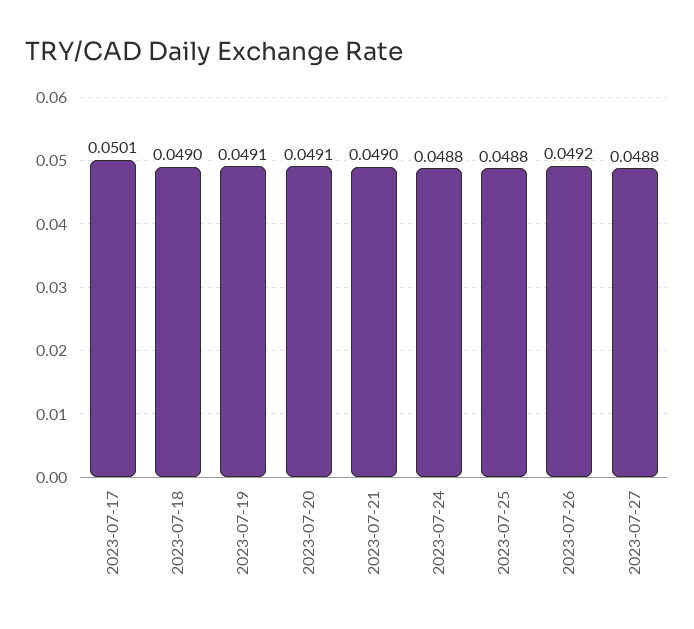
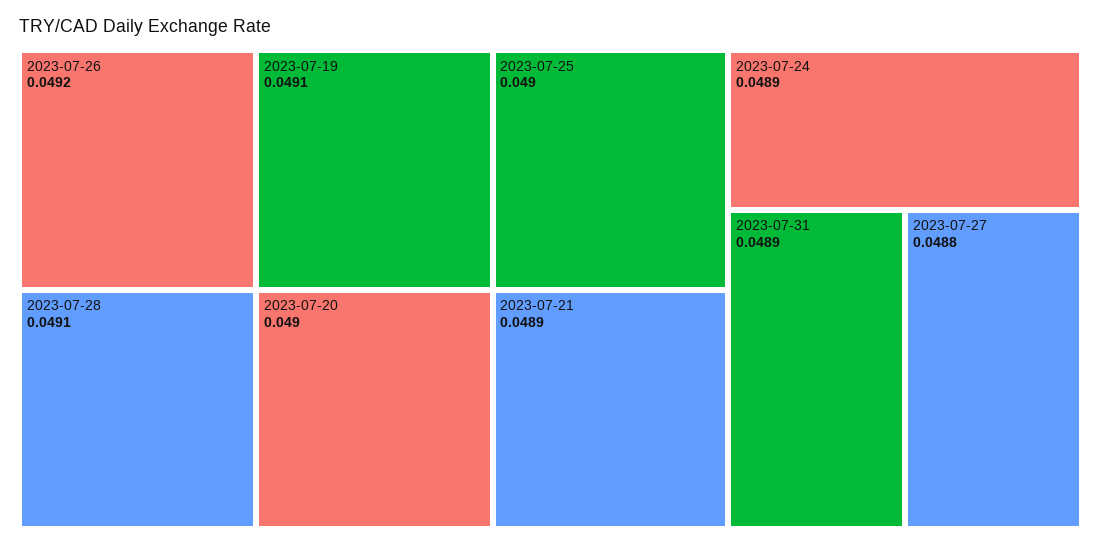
2023-07-17: 0.0501 -> none
2023-07-18: 0.049 -> none
2023-07-20: 0.0491 -> 0.049
2023-07-21: 0.049 -> 0.0489
2023-07-24: 0.0488 -> 0.0489
2023-07-25: 0.0488 -> 0.049
2023-07-28: none -> 0.0491
2023-07-31: none -> 0.0489

